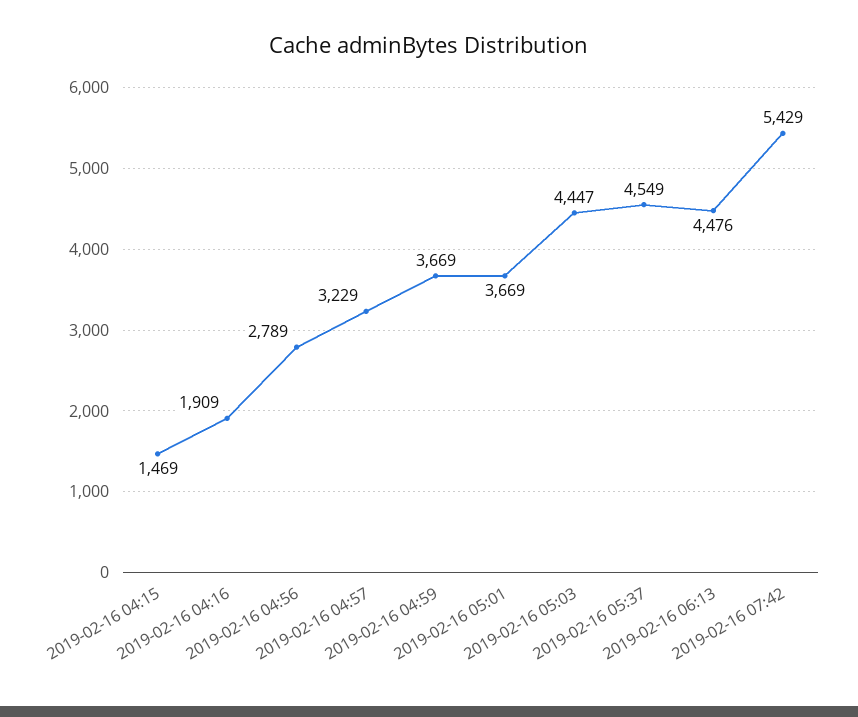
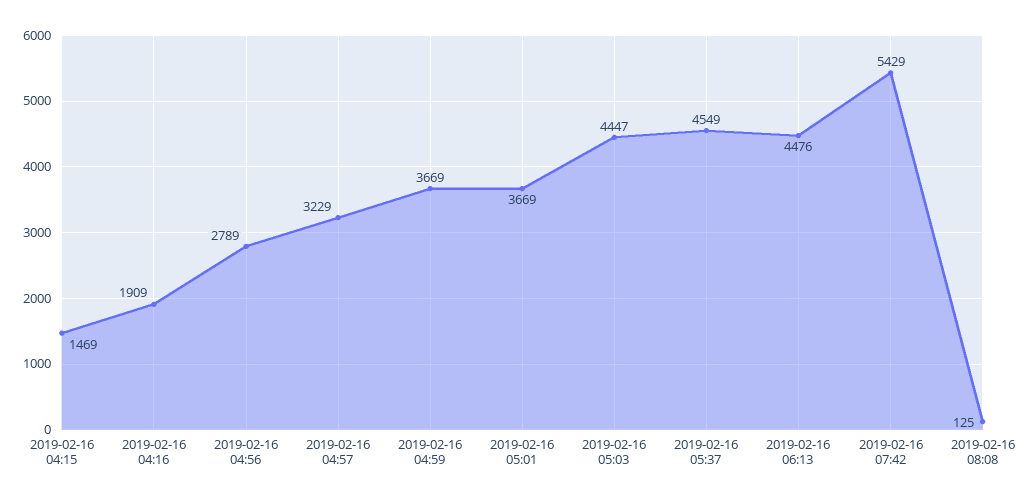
2019-02-16 08:08: none -> 125

